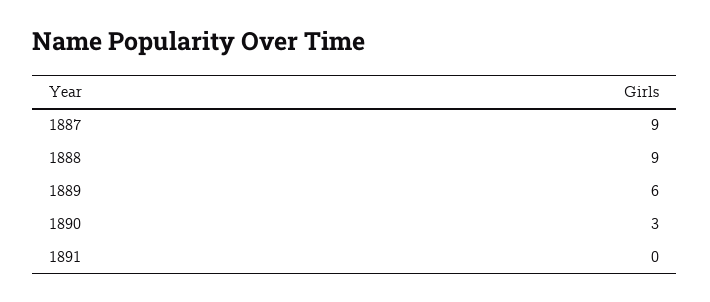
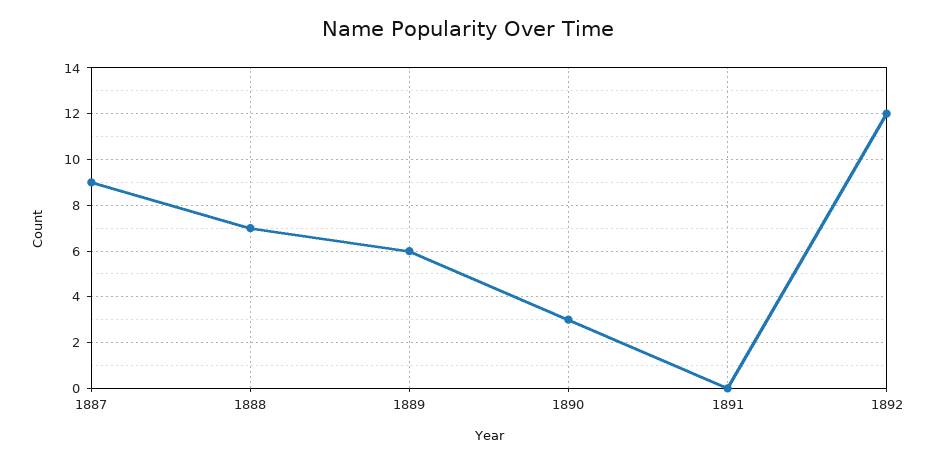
1888: 9 -> 7
1892: none -> 12

